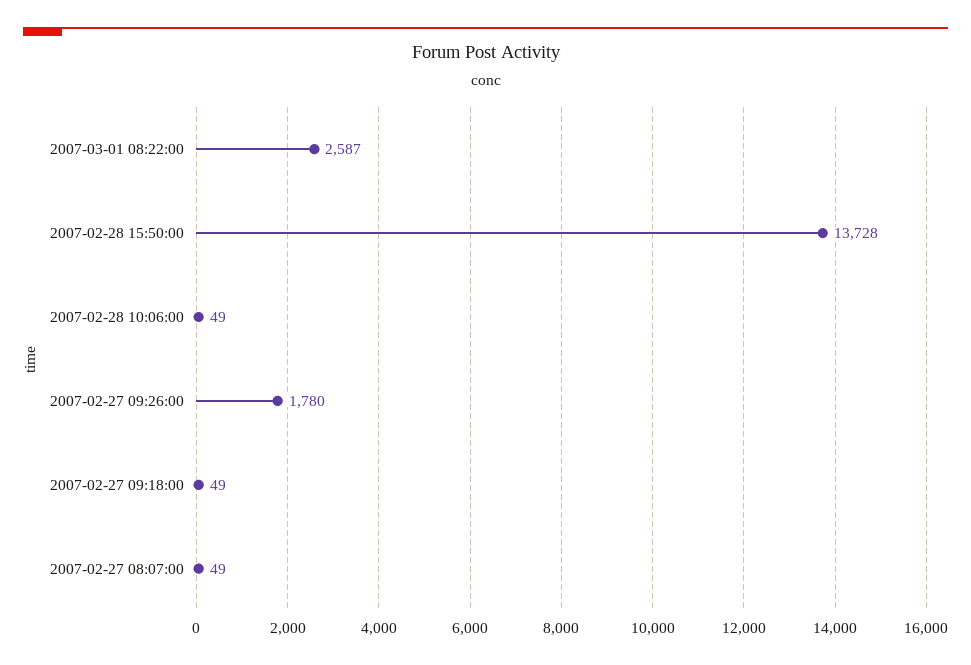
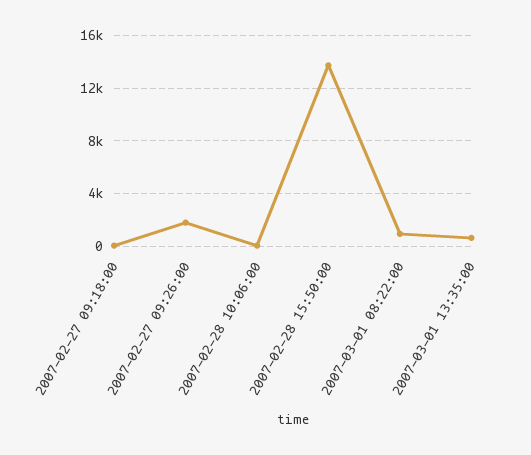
2007-03-01 08:22:00: 2587 -> 1000
2007-02-27 08:07:00: 49 -> none
2007-03-01 13:35:00: none -> 500

